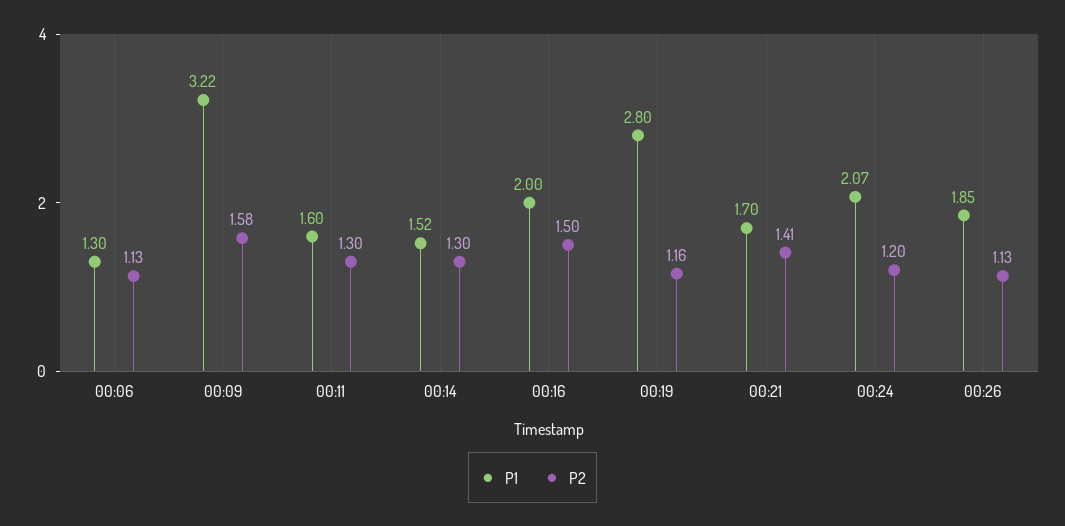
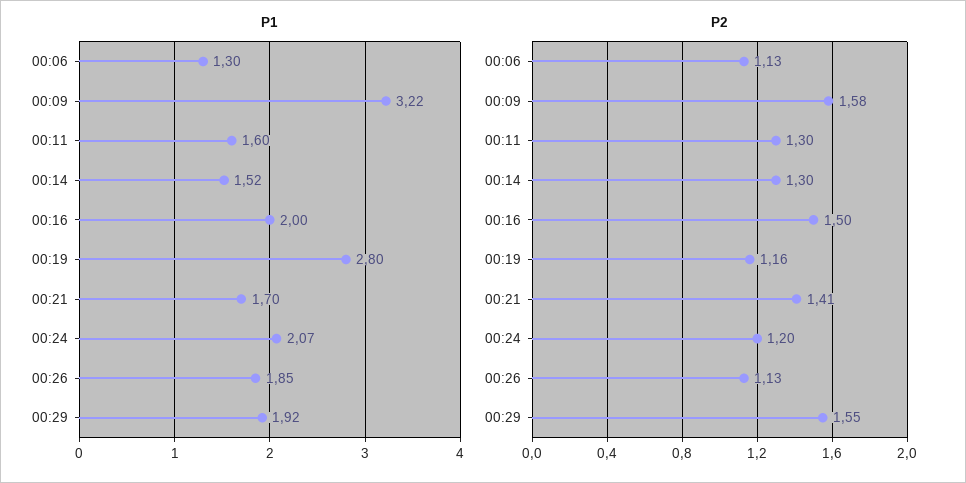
P1, 00:29: none -> 1.92
P2, 00:29: none -> 1.55

